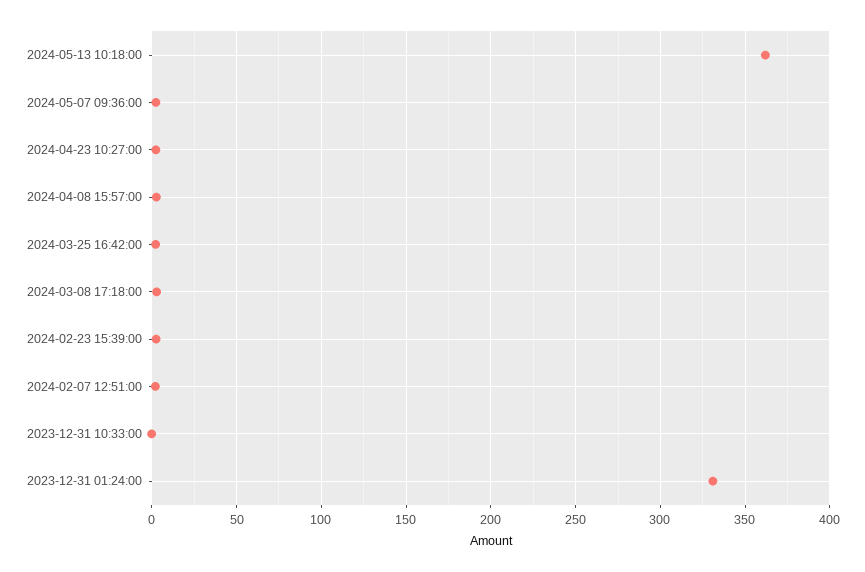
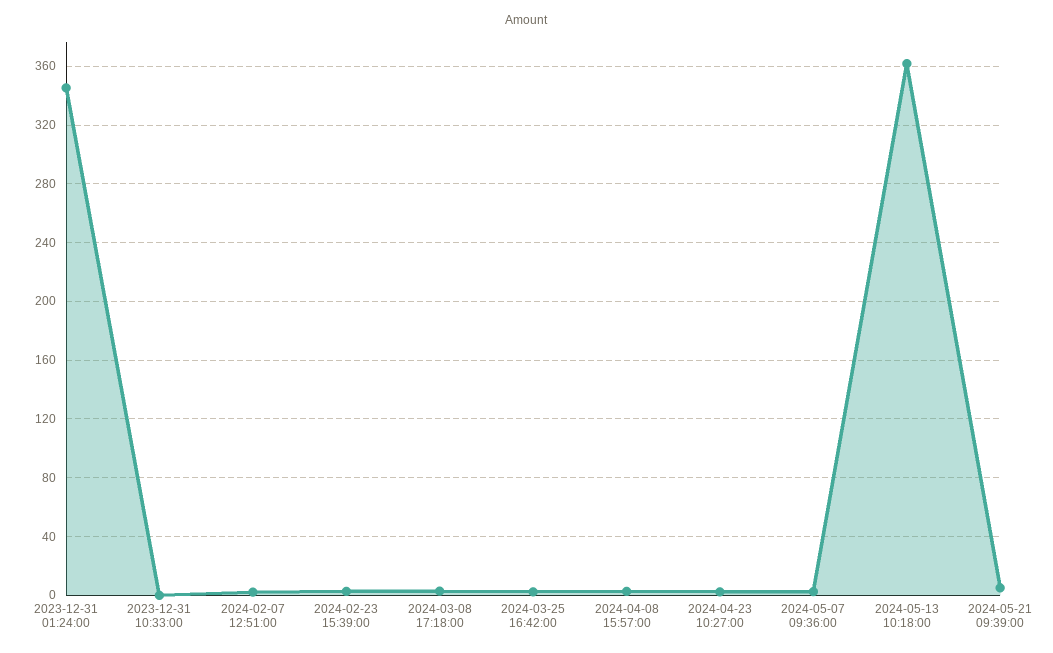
2023-12-31 01:24:00: 330 -> 345
2024-05-21 09:39:00: none -> 5

